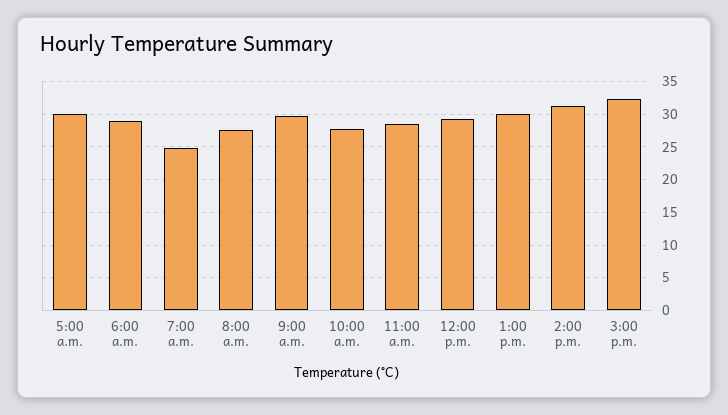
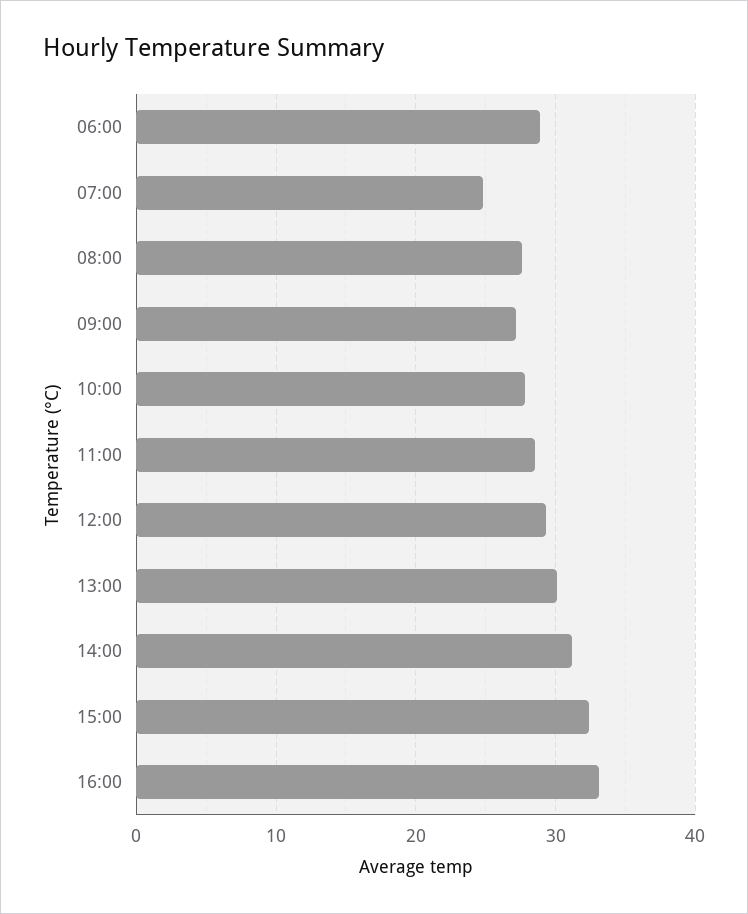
5:00 a.m.: 30 -> none
9:00 a.m.: 30 -> 27
16:00: none -> 33

